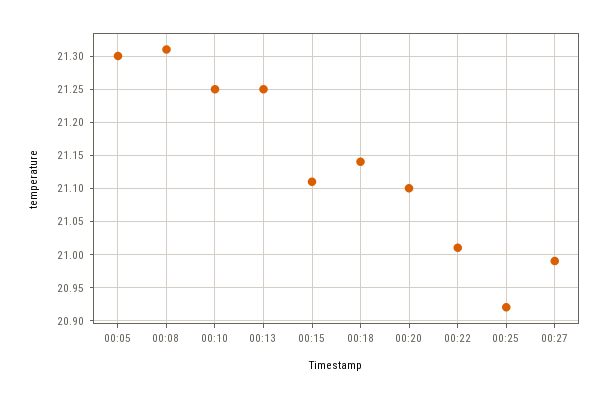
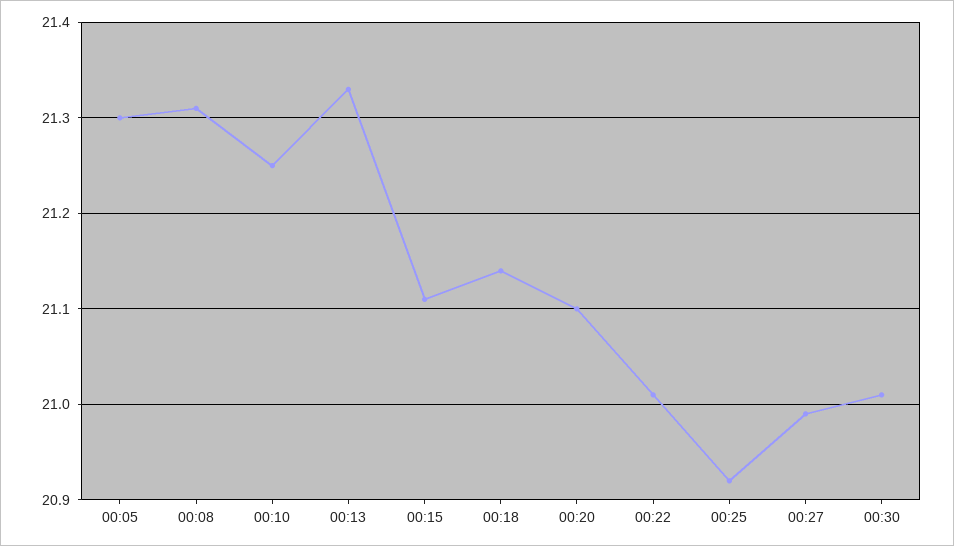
00:13: 21.25 -> 21.33
00:30: none -> 21.01

